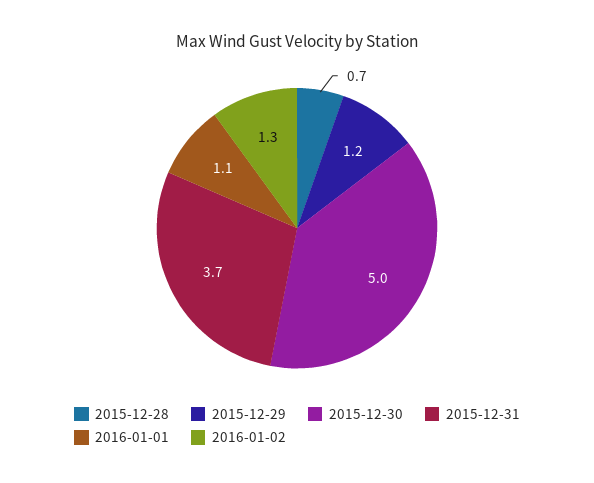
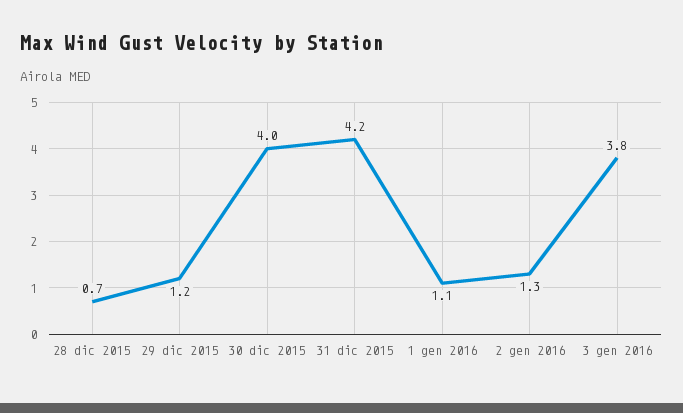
2015-12-30: 5 -> 4
2015-12-31: 3.7 -> 4.2
3 gen 2016: none -> 3.8

